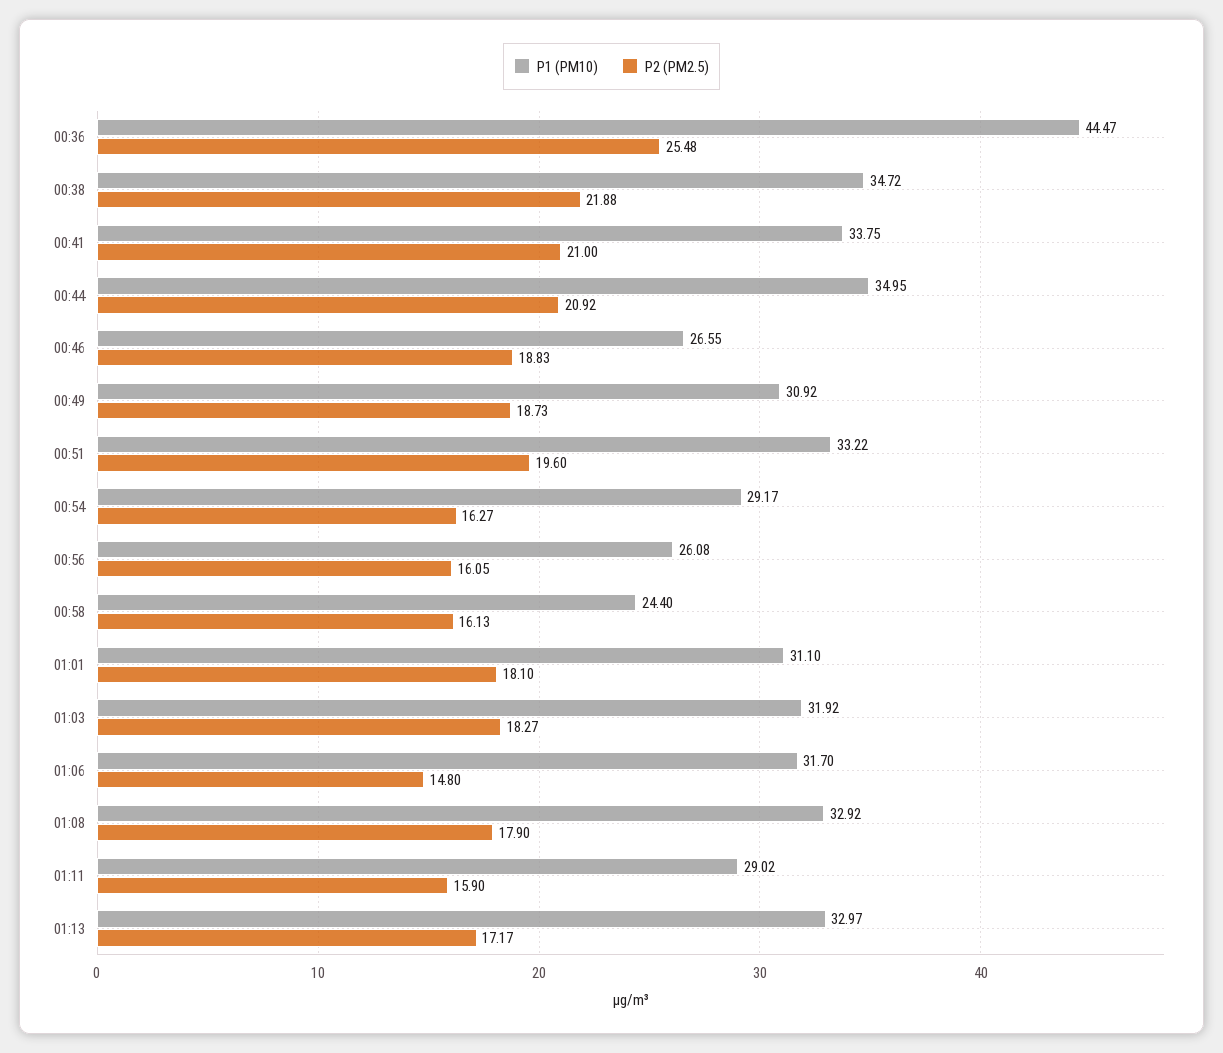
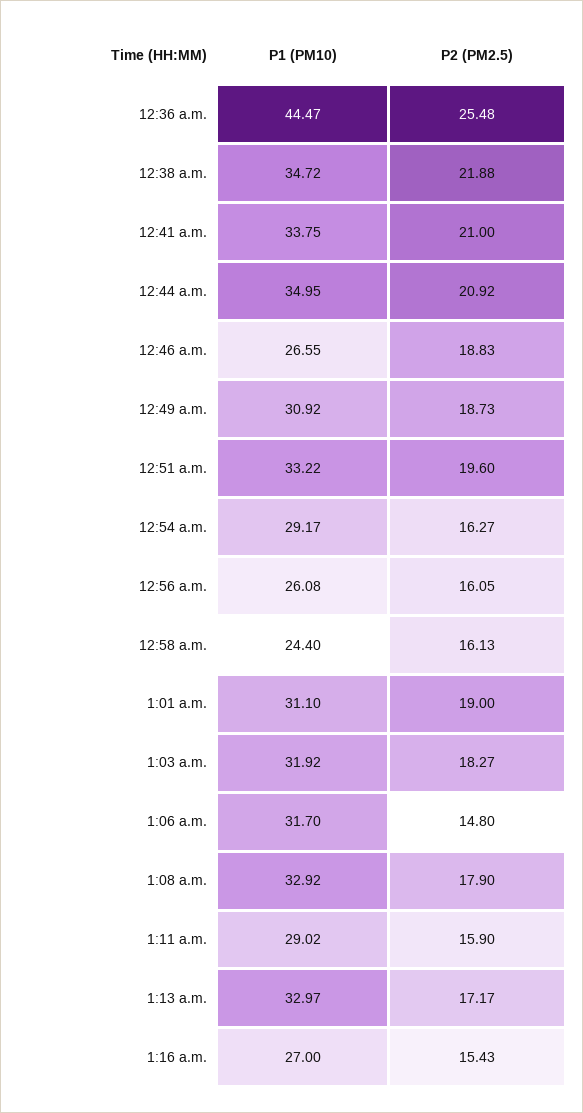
P2 (PM2.5), 01:01: 18.1 -> 19
P1 (PM10), 1:16 a.m.: none -> 27
P2 (PM2.5), 1:16 a.m.: none -> 15.43

